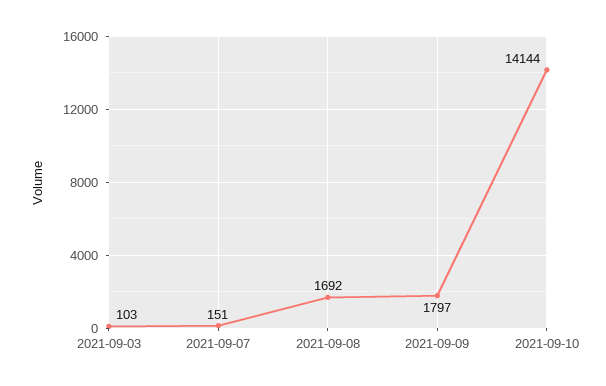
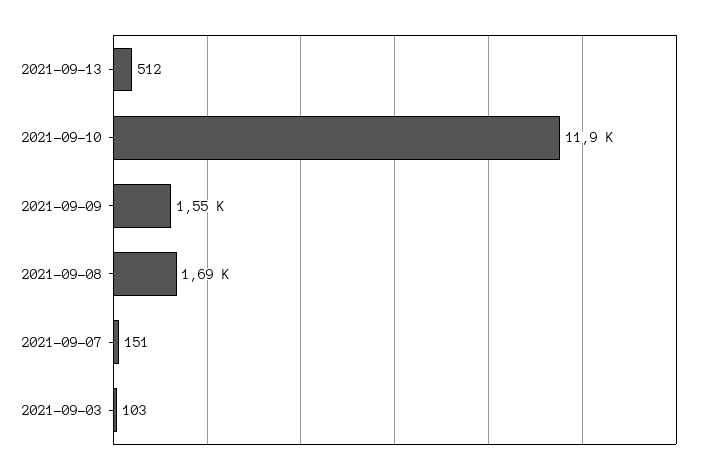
2021-09-09: 1797 -> 1550
2021-09-10: 14144 -> 11900
2021-09-13: none -> 512

